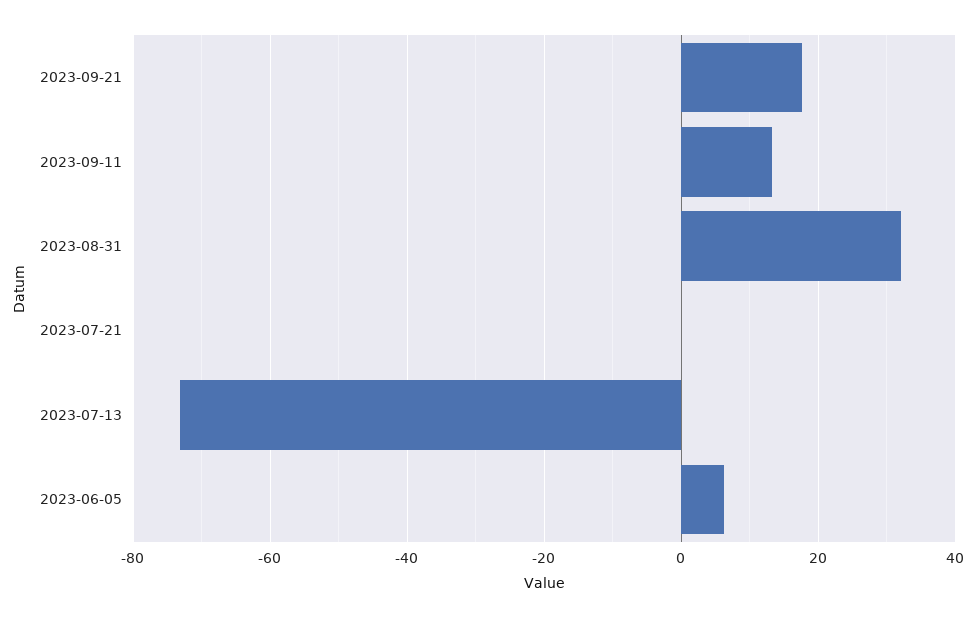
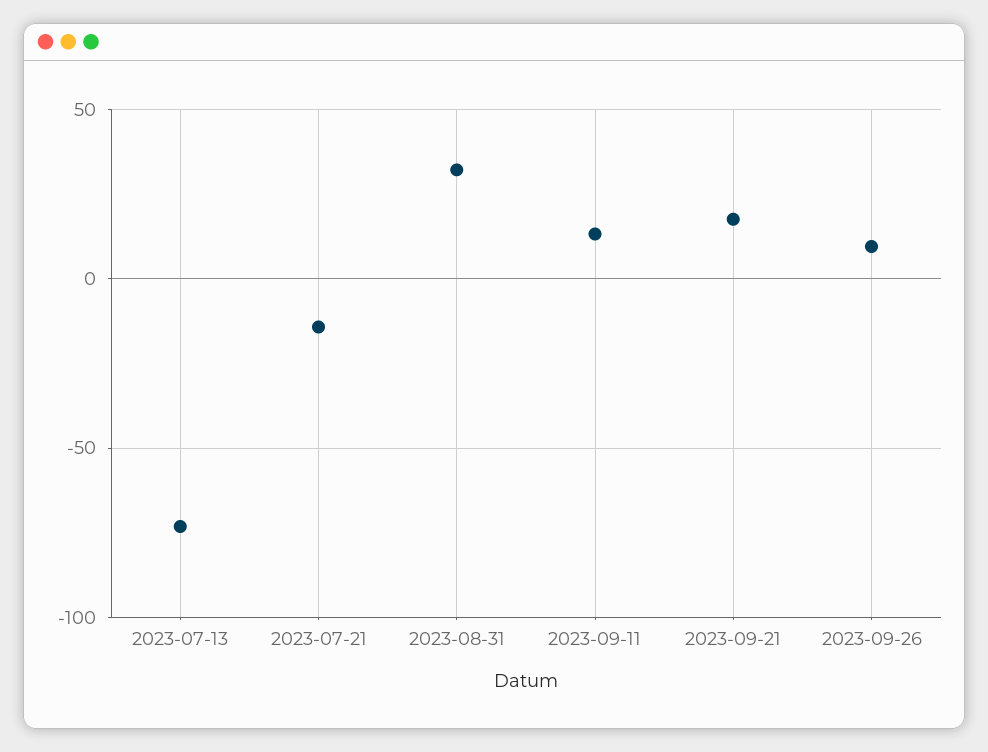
2023-07-21: 0 -> -15
2023-06-05: 6 -> none
2023-09-26: none -> 10

